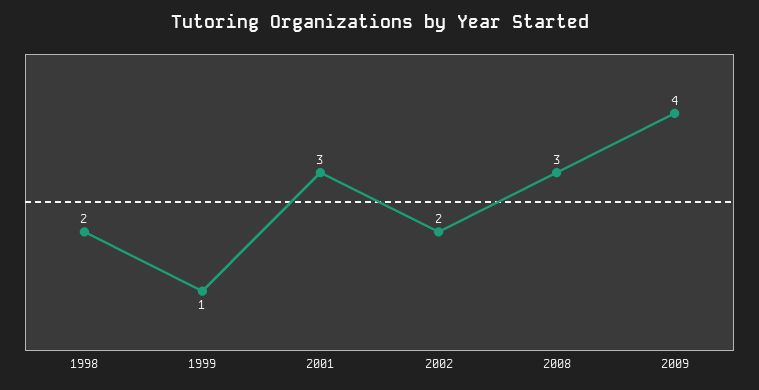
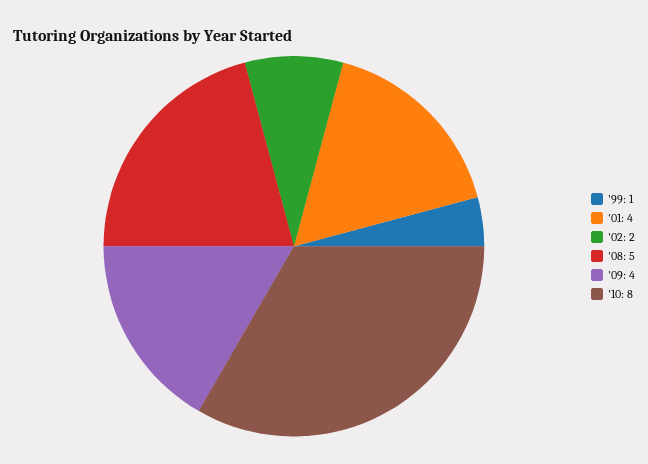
1998: 2 -> none
2001: 3 -> 4
2008: 3 -> 5
'10: none -> 8

